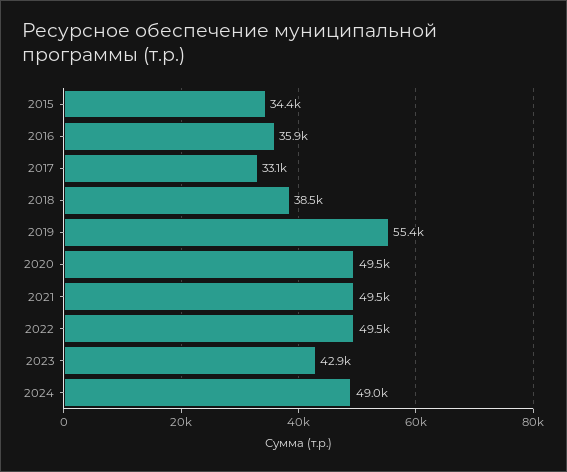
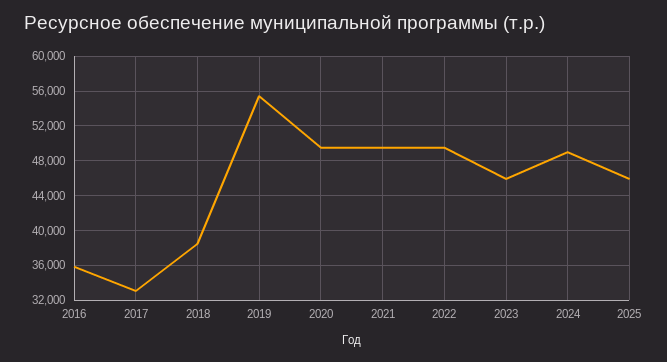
2015: 34400 -> none
2023: 42900 -> 46000
2025: none -> 46000

